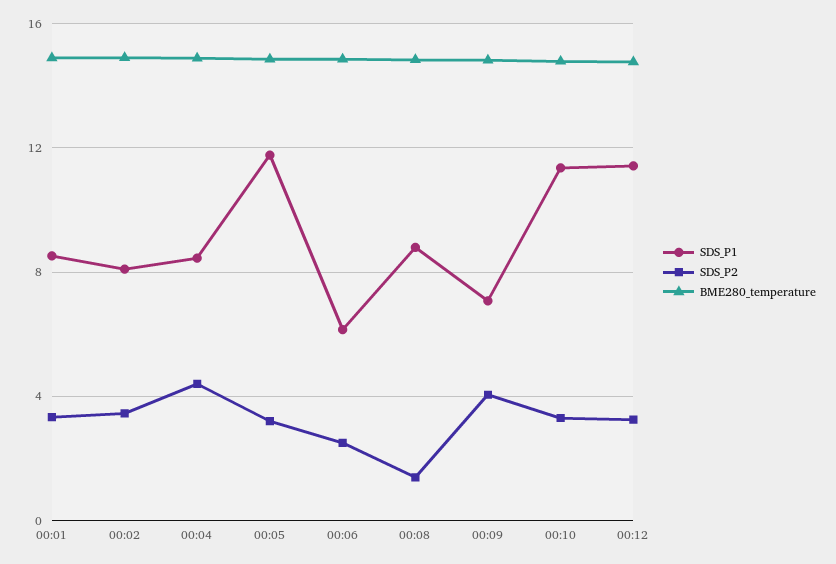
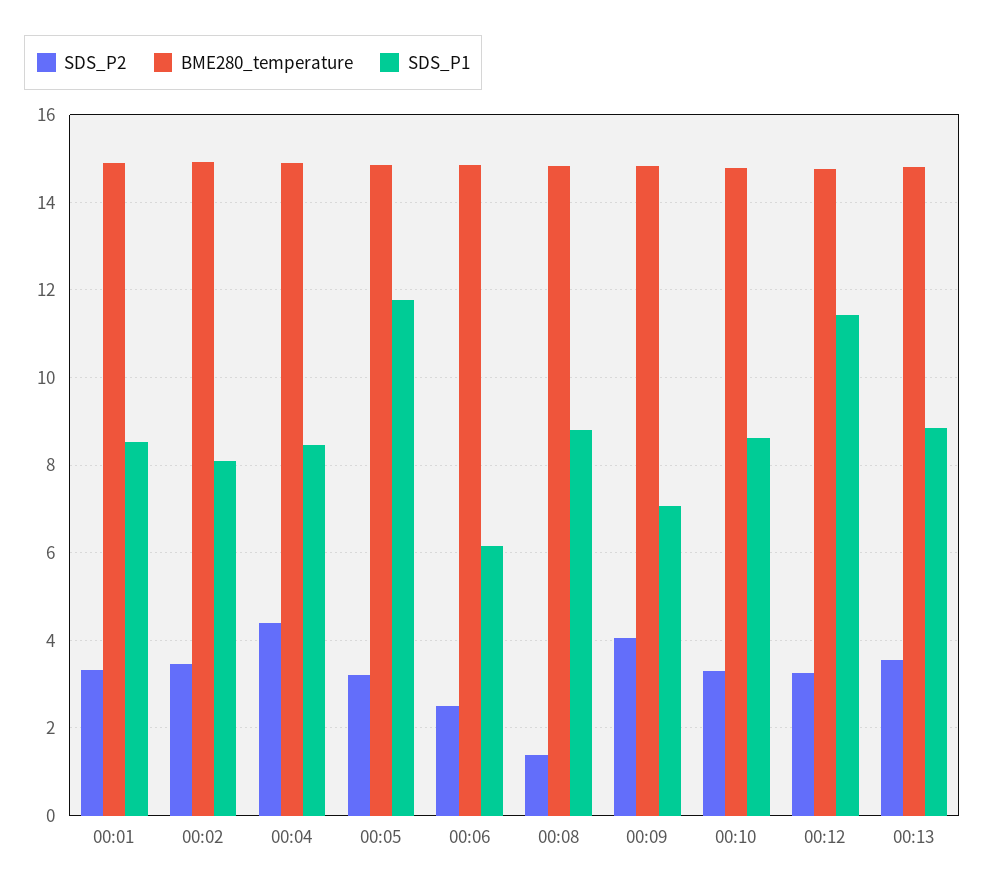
SDS_P1, 00:10: 11.5 -> 8.6
SDS_P2, 00:13: none -> 3.6
BME280_temperature, 00:13: none -> 14.8
SDS_P1, 00:13: none -> 8.8

